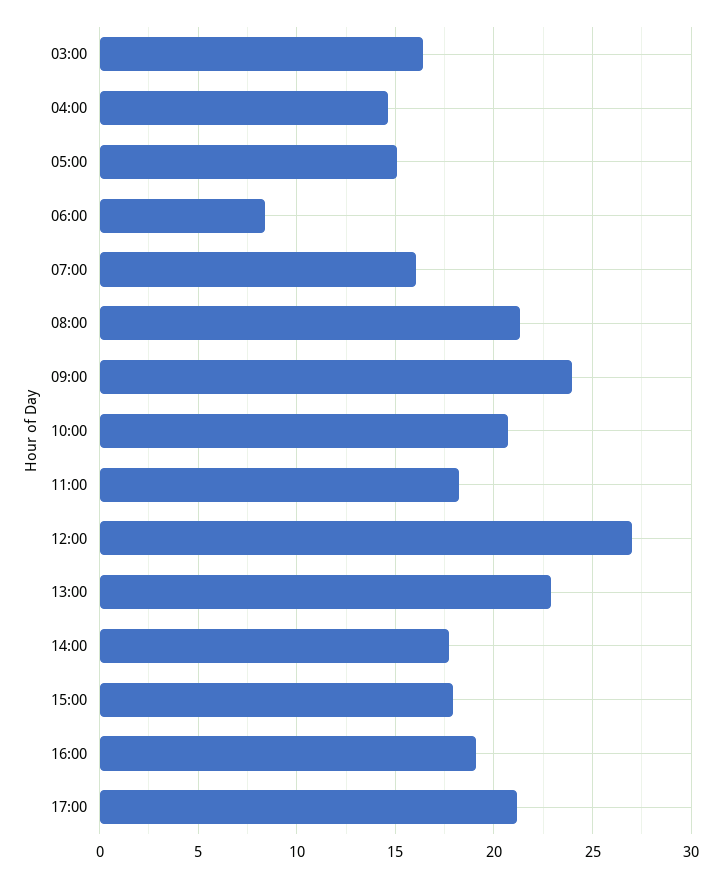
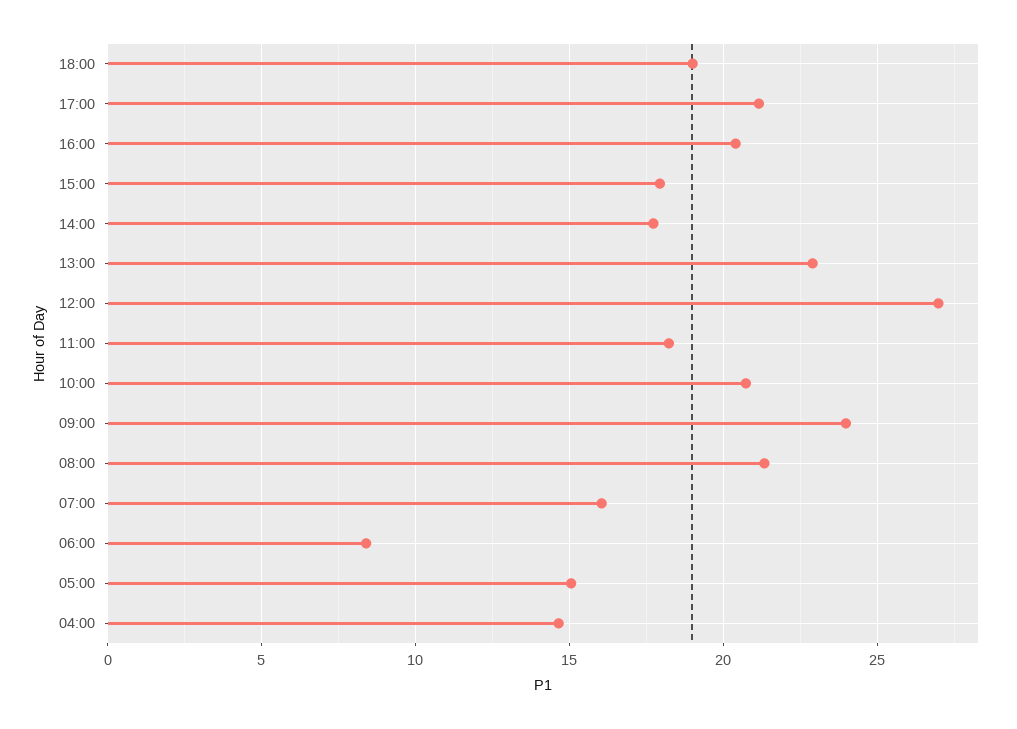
03:00: 16.5 -> none
16:00: 19 -> 20.5
18:00: none -> 19

